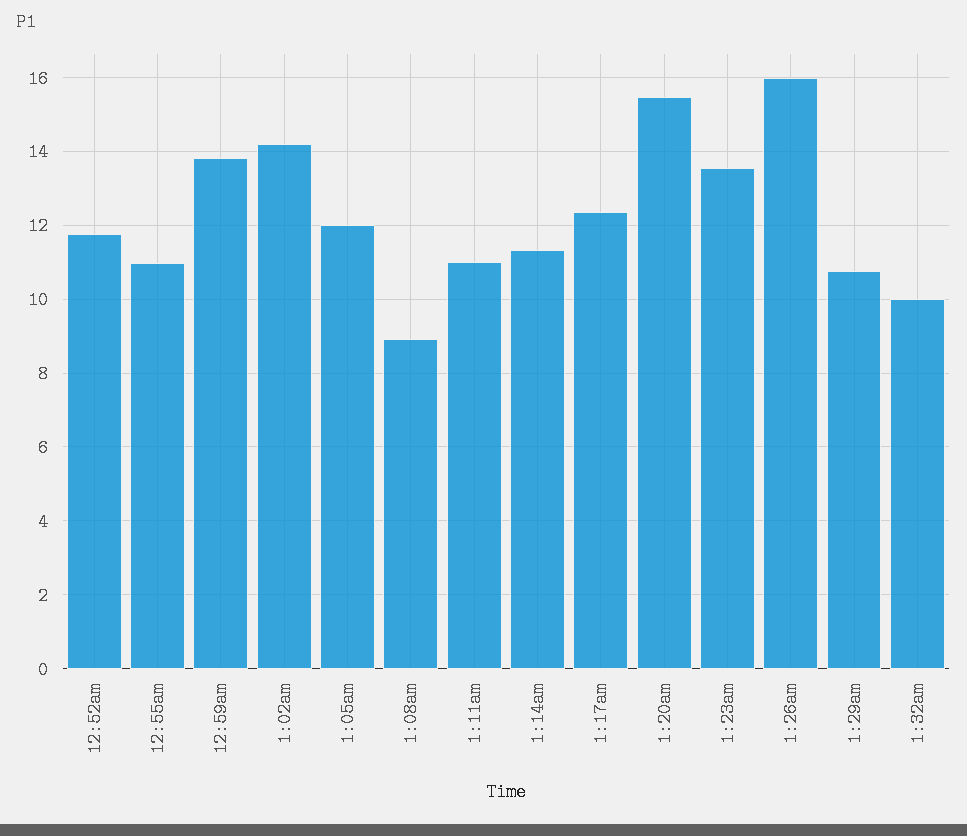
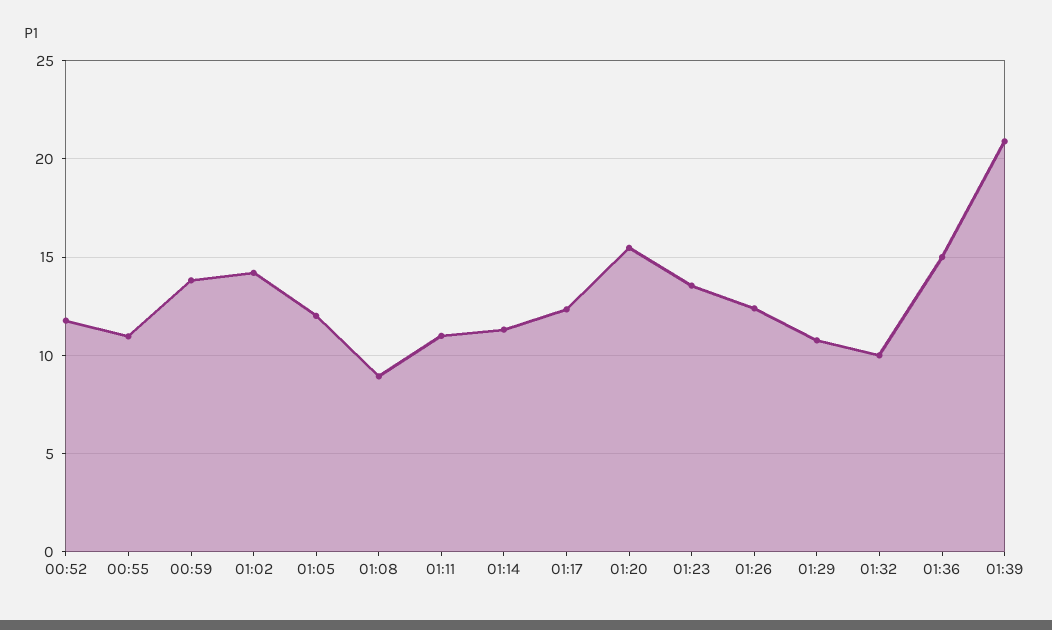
1:26am: 16 -> 12.5
01:36: none -> 15
01:39: none -> 21

